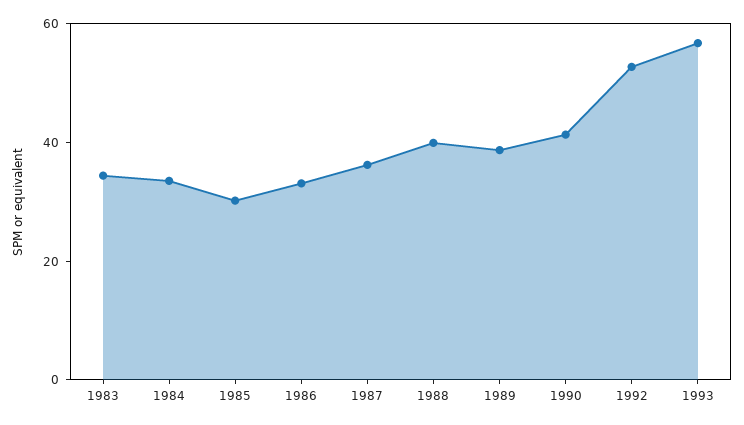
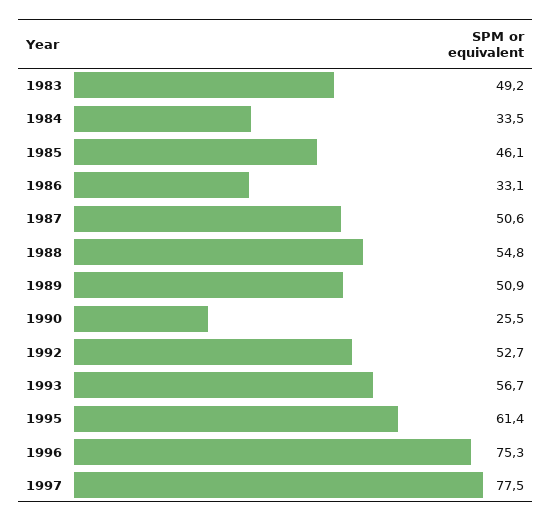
1983: 35 -> 49.2
1985: 30 -> 46.1
1987: 35 -> 50.6
1988: 40 -> 54.8
1989: 40 -> 50.9
1990: 40 -> 25.5
1995: none -> 61.4
1996: none -> 75.3
1997: none -> 77.5

